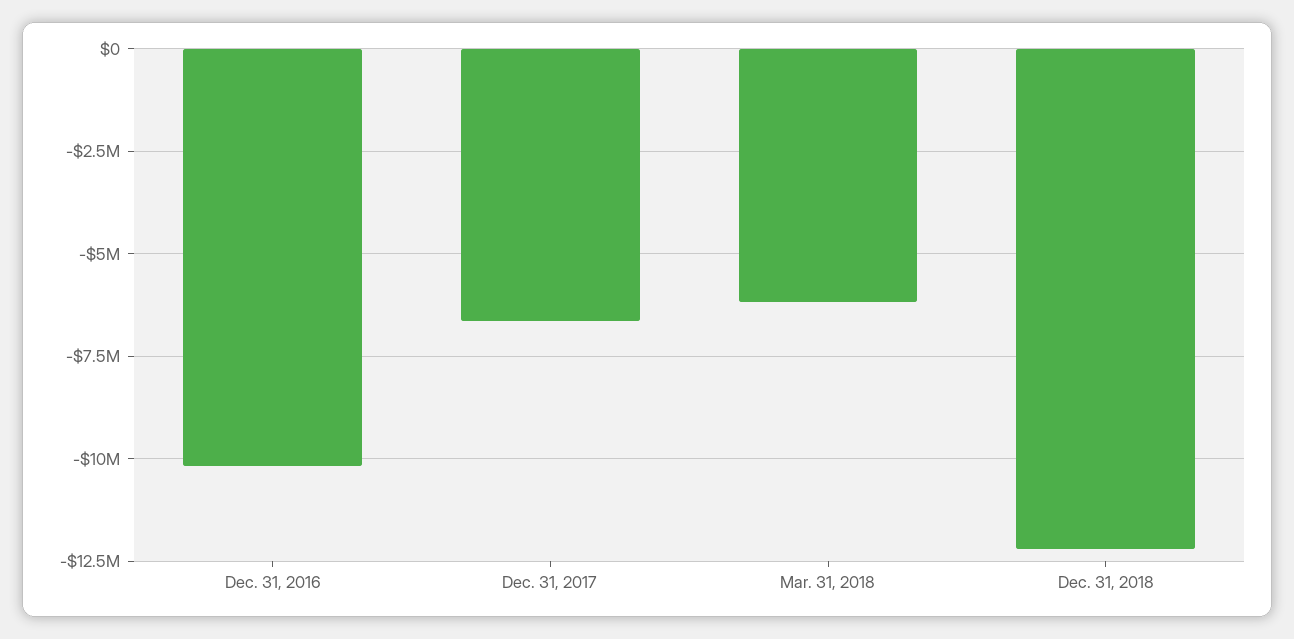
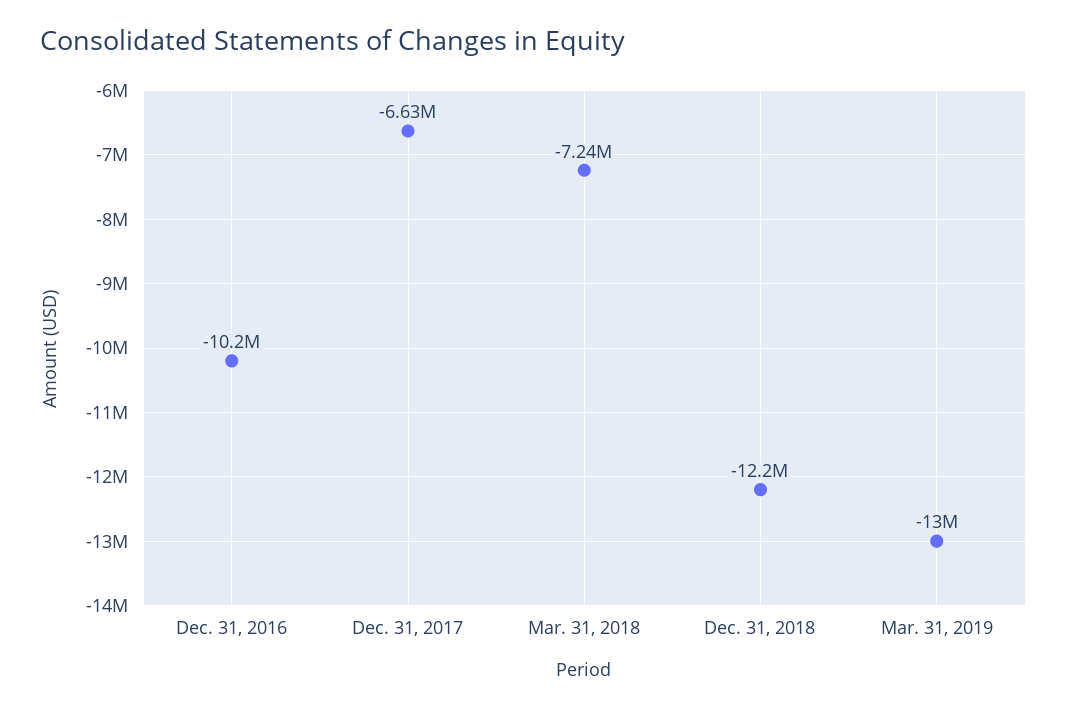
Mar. 31, 2018: -6250000 -> -7240000
Mar. 31, 2019: none -> -13000000

